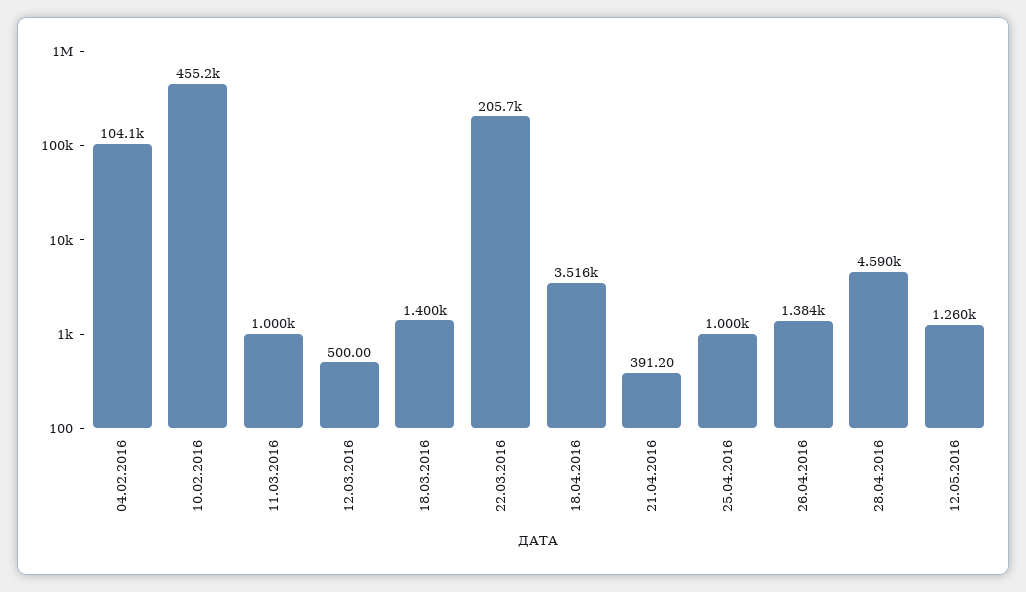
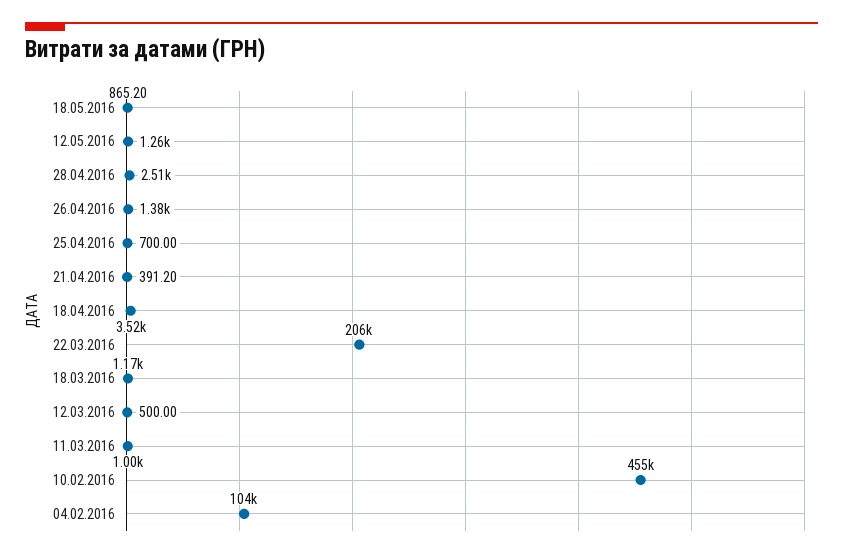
18.03.2016: 1400 -> 1170
25.04.2016: 1000 -> 700
28.04.2016: 4590 -> 2510
18.05.2016: none -> 865.2

